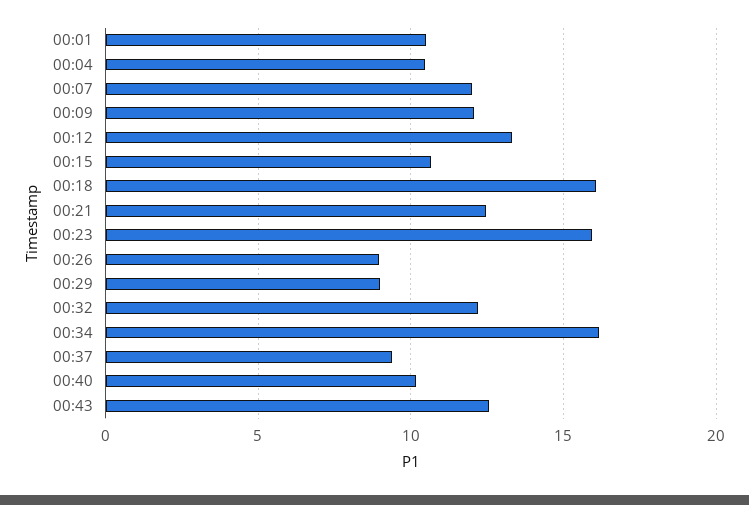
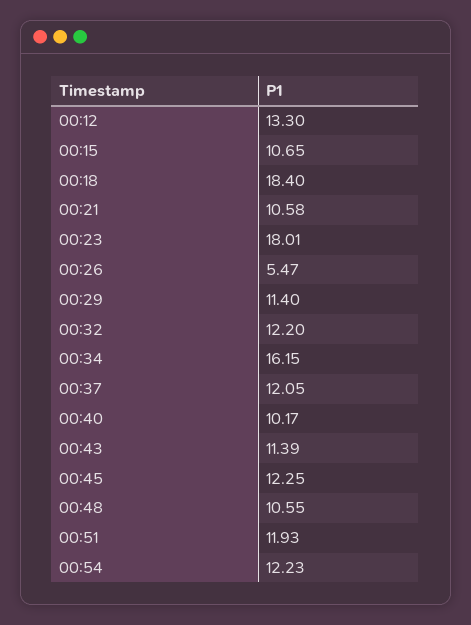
00:01: 10.5 -> none
00:04: 10.5 -> none
00:07: 12 -> none
00:09: 12 -> none
00:18: 16 -> 18.4
00:21: 12.5 -> 10.58
00:23: 16 -> 18.01
00:26: 9 -> 5.47
00:29: 9 -> 11.4
00:37: 9.5 -> 12.05
00:43: 12.5 -> 11.39
00:45: none -> 12.25
00:48: none -> 10.55
00:51: none -> 11.93
00:54: none -> 12.23

